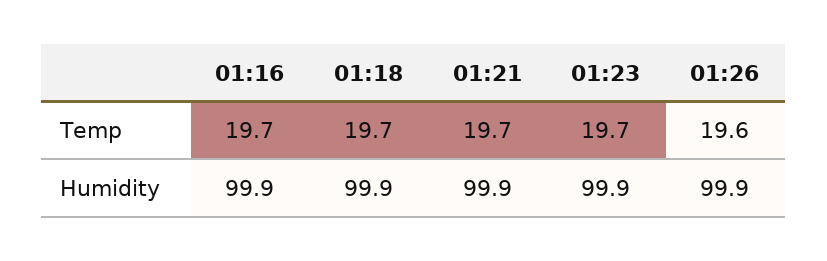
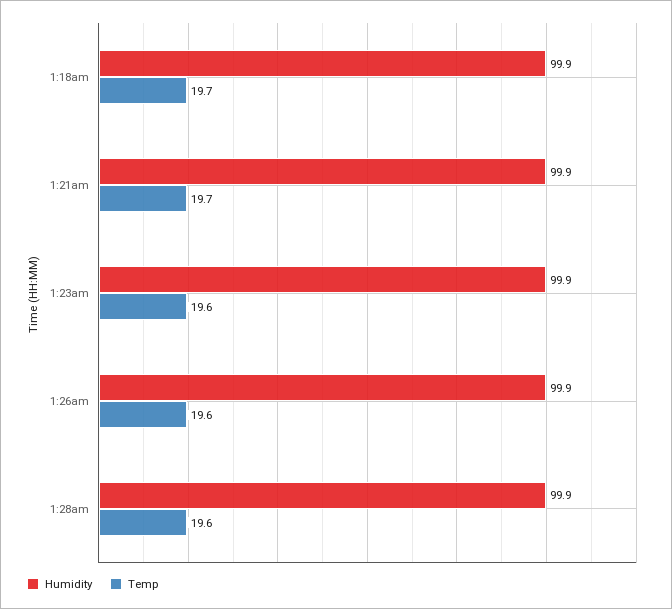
Temp, 01:16: 19.7 -> none
Temp, 01:23: 19.7 -> 19.6
Humidity, 01:16: 99.9 -> none
Humidity, 1:28am: none -> 99.9
Temp, 1:28am: none -> 19.6

